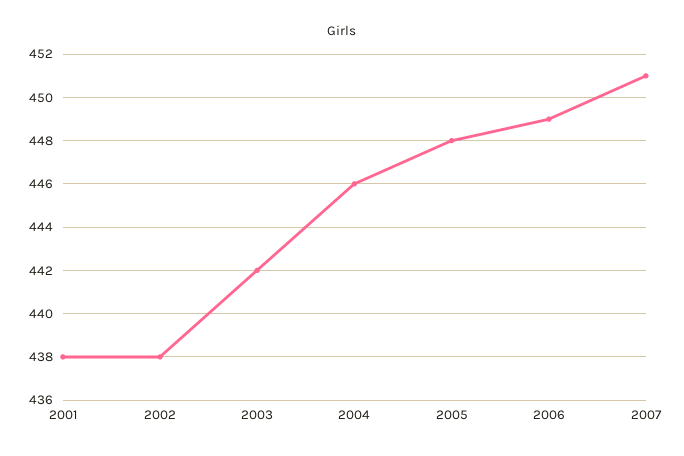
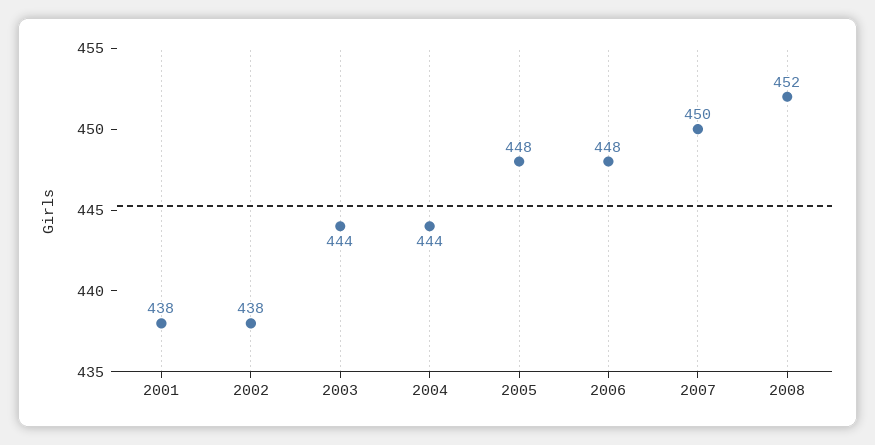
2003: 442 -> 444
2004: 446 -> 444
2006: 449 -> 448
2007: 451 -> 450
2008: none -> 452

